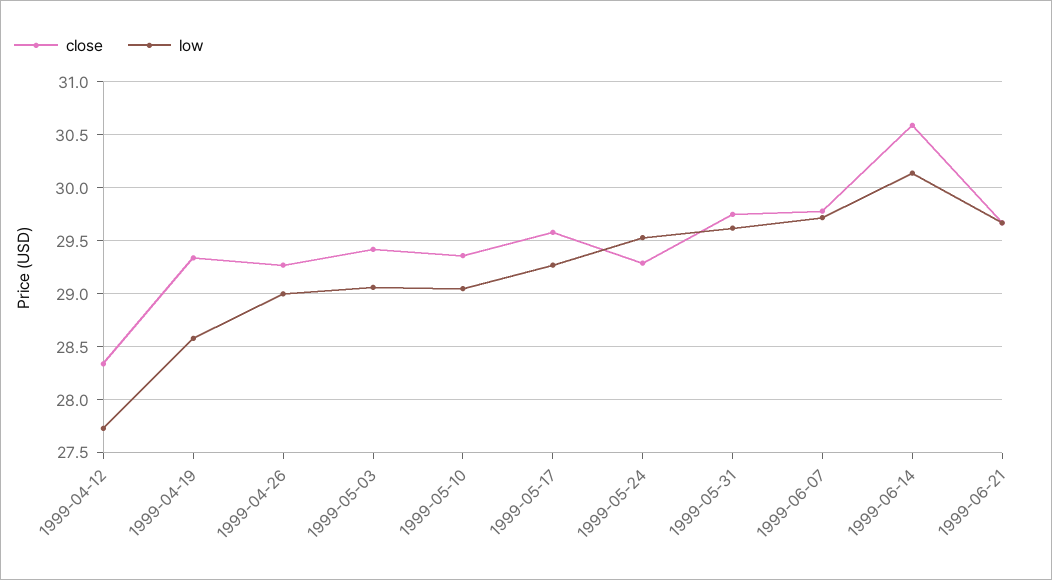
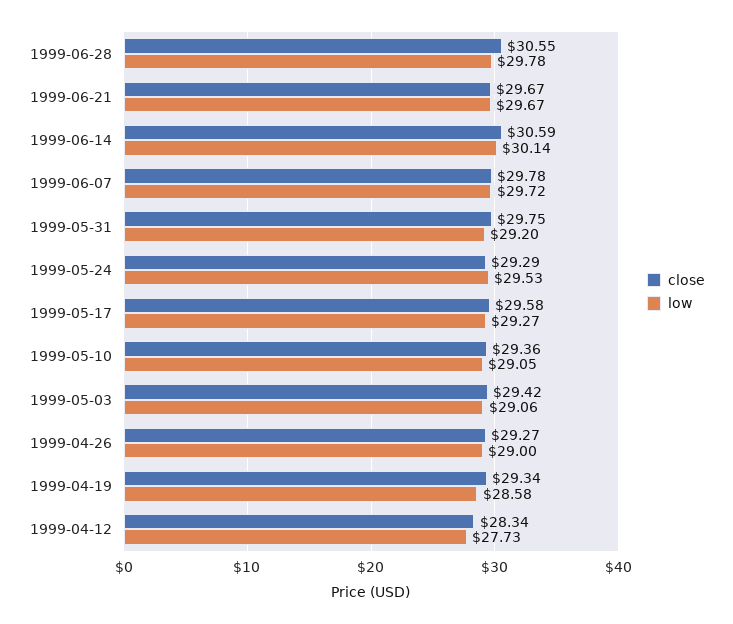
low, 1999-05-31: 29.6 -> 29.2
close, 1999-06-28: none -> 30.55
low, 1999-06-28: none -> 29.78

